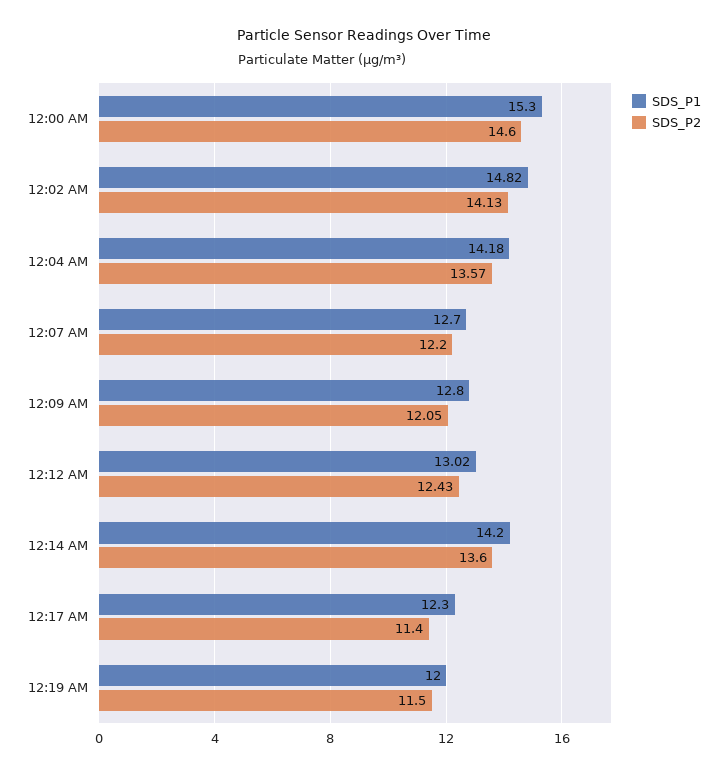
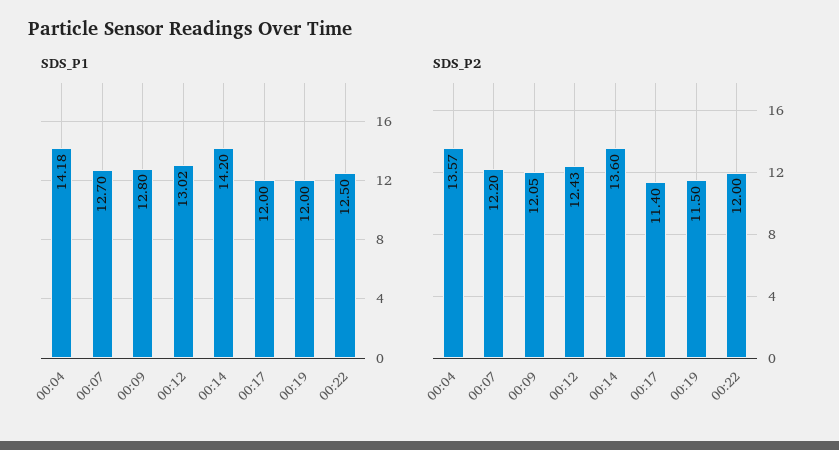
SDS_P1, 12:00 AM: 15.3 -> none
SDS_P2, 12:00 AM: 14.6 -> none
SDS_P1, 12:02 AM: 14.82 -> none
SDS_P2, 12:02 AM: 14.13 -> none
SDS_P1, 12:17 AM: 12.3 -> 12
SDS_P1, 00:22: none -> 12.5
SDS_P2, 00:22: none -> 12

